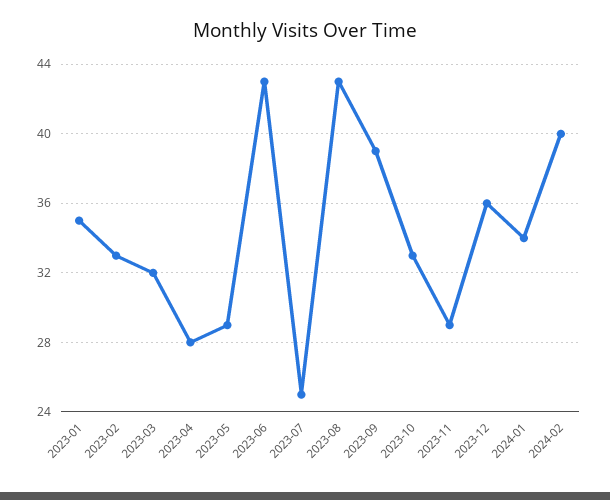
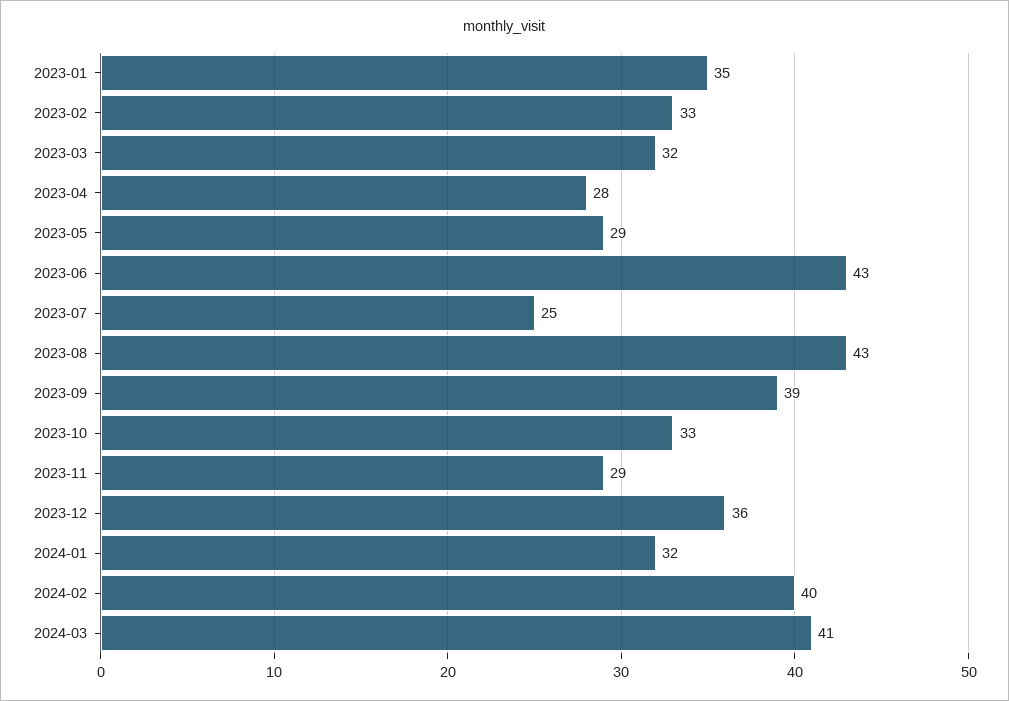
2024-01: 34 -> 32
2024-03: none -> 41

